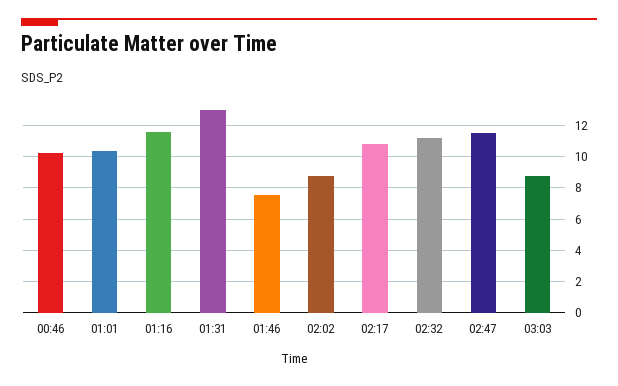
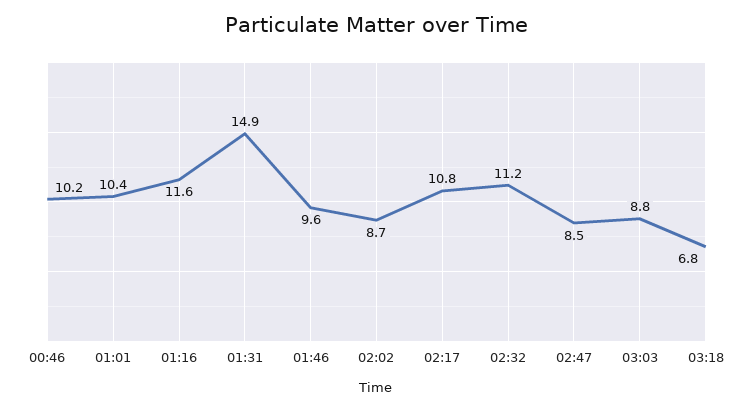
01:31: 13 -> 14.9
01:46: 7.5 -> 9.6
02:47: 11.5 -> 8.5
03:18: none -> 6.8

